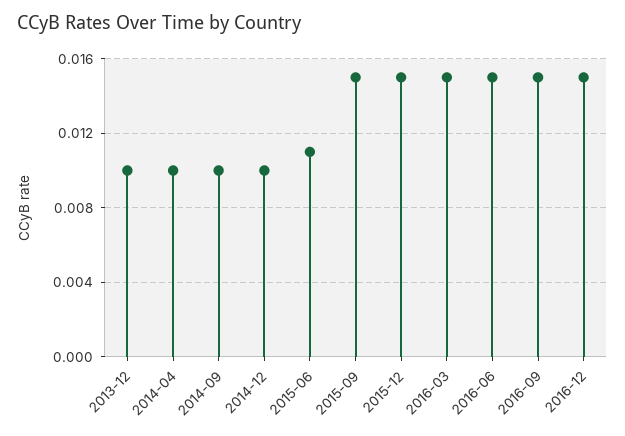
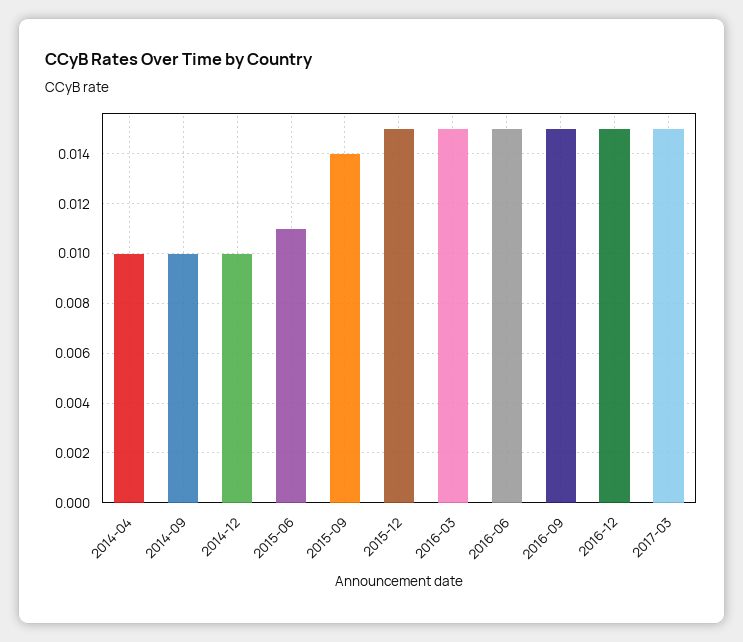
2013-12: 0.01 -> none
2015-09: 0.015 -> 0.014
2017-03: none -> 0.015

